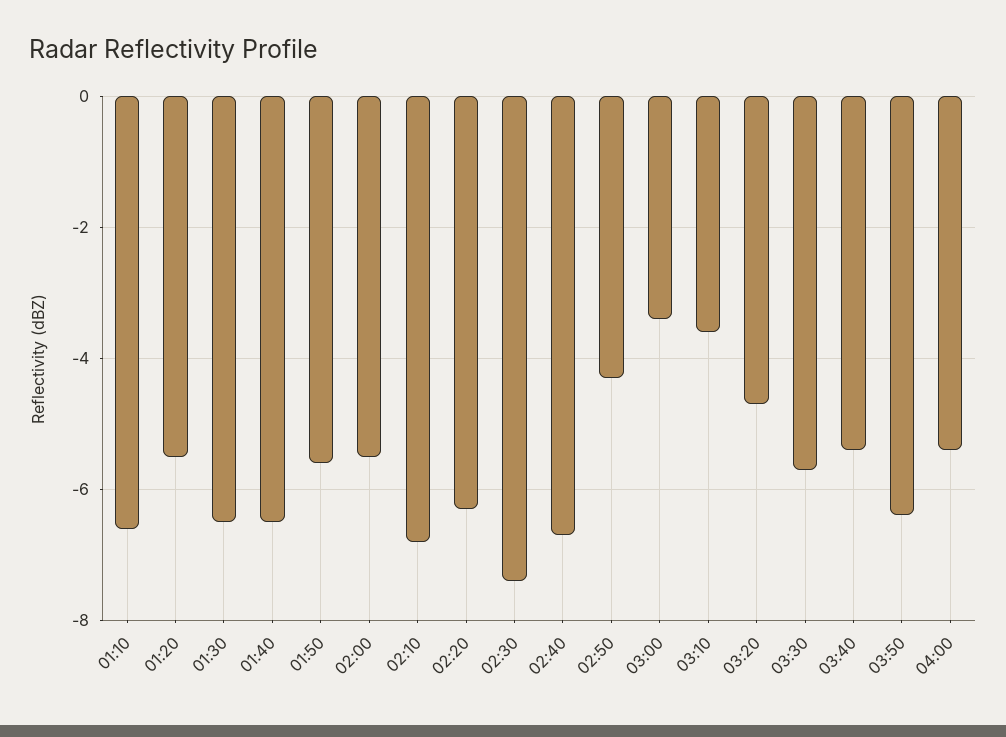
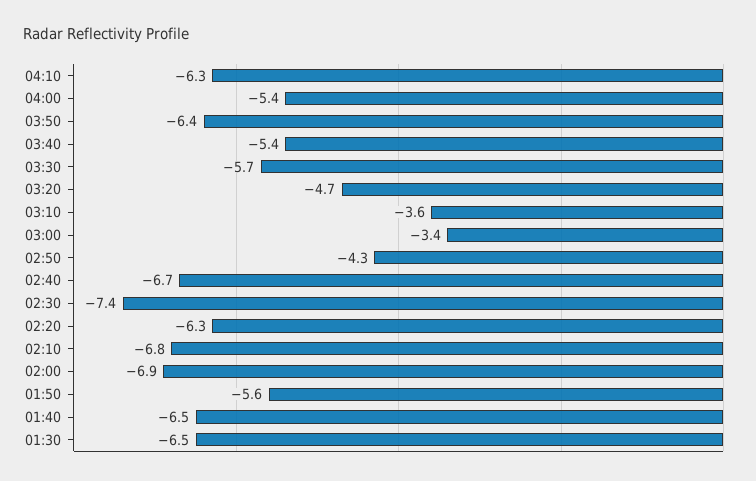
01:10: -6.5 -> none
01:20: -5.5 -> none
02:00: -5.5 -> -6.9
04:10: none -> -6.3

